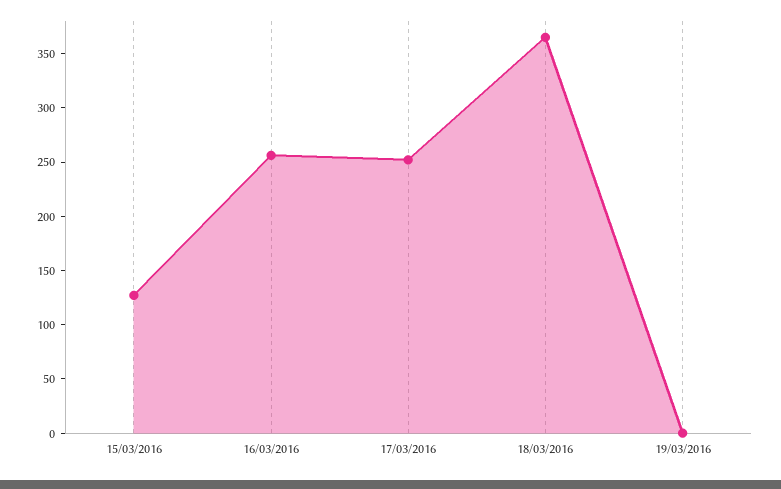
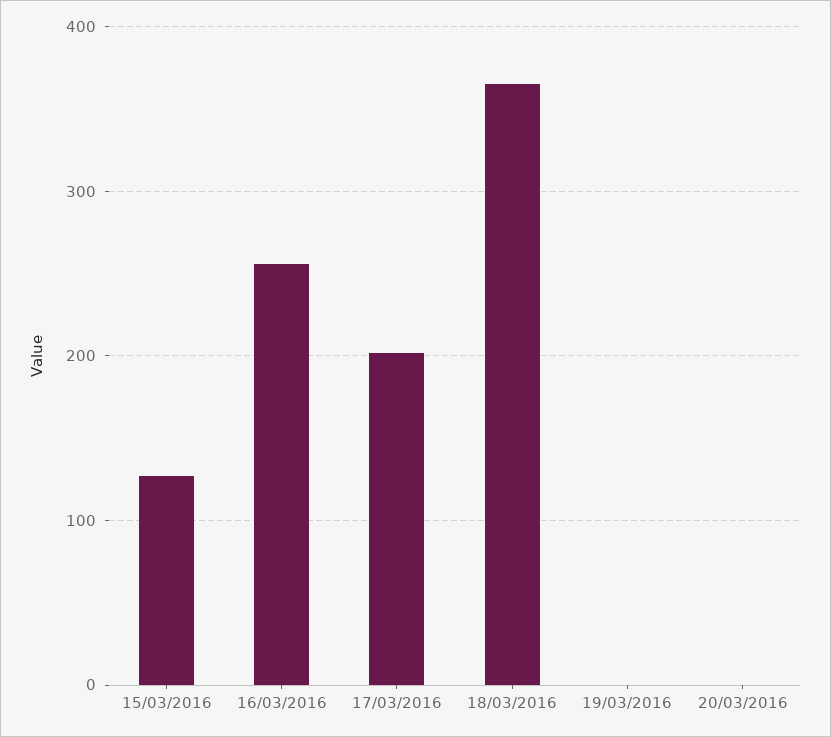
17/03/2016: 250 -> 200
20/03/2016: none -> 0

